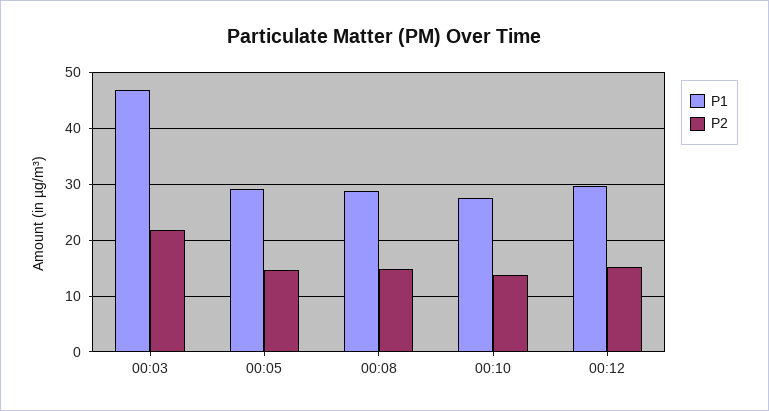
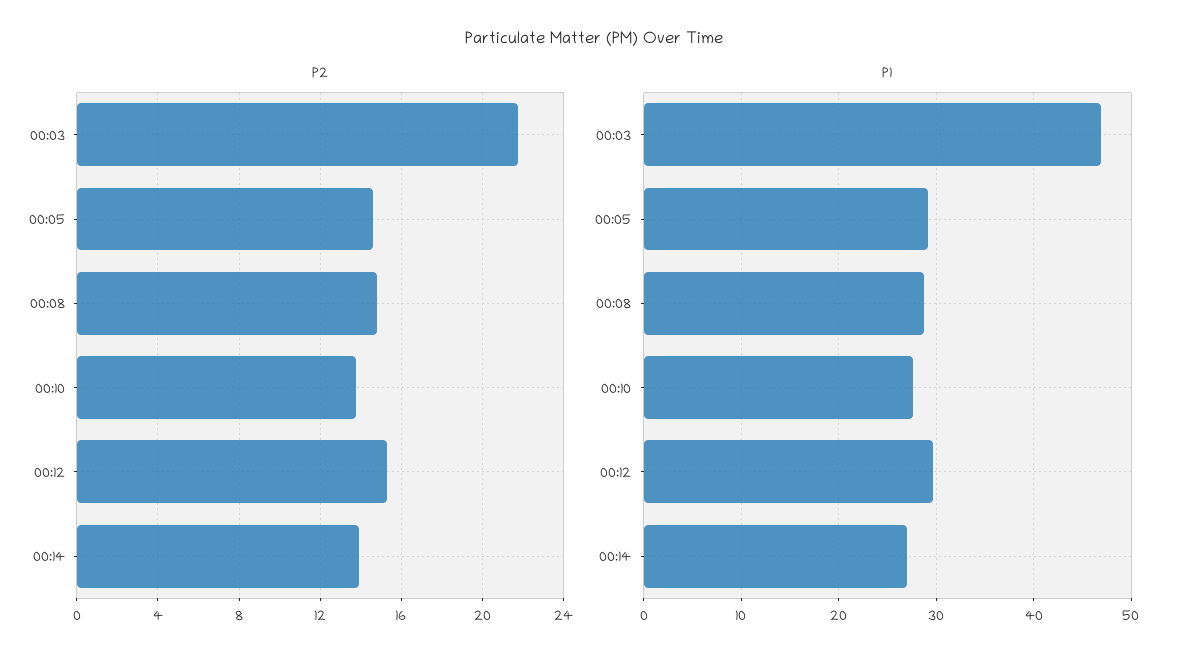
P2, 00:14: none -> 14
P1, 00:14: none -> 27

